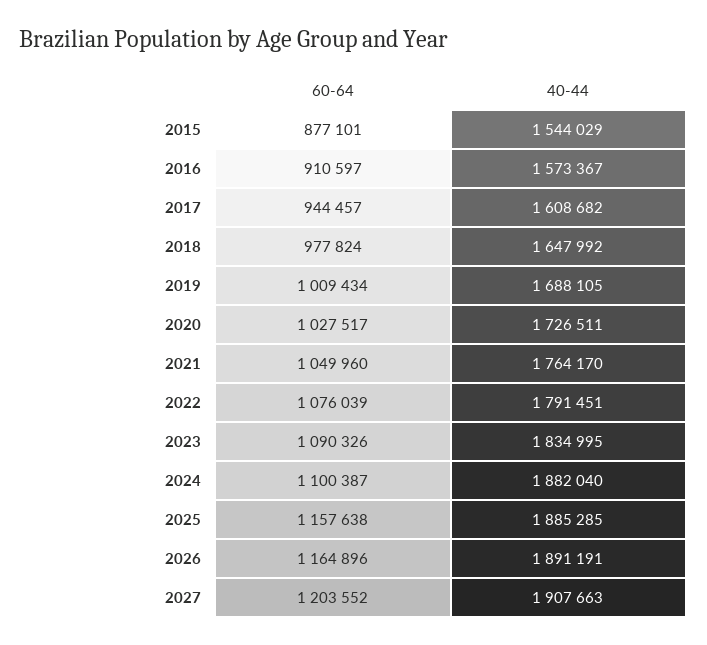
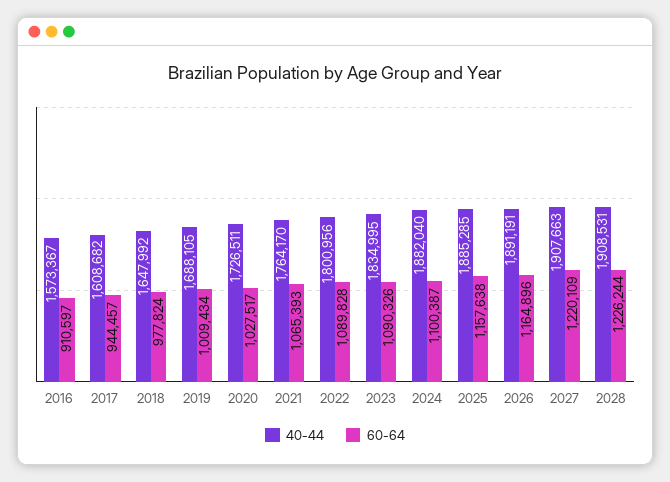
60-64, 2015: 877101 -> none
40-44, 2015: 1544029 -> none
60-64, 2021: 1049960 -> 1065393
60-64, 2022: 1076039 -> 1089828
40-44, 2022: 1791451 -> 1800956
60-64, 2027: 1203552 -> 1220109
40-44, 2028: none -> 1908531
60-64, 2028: none -> 1226244

